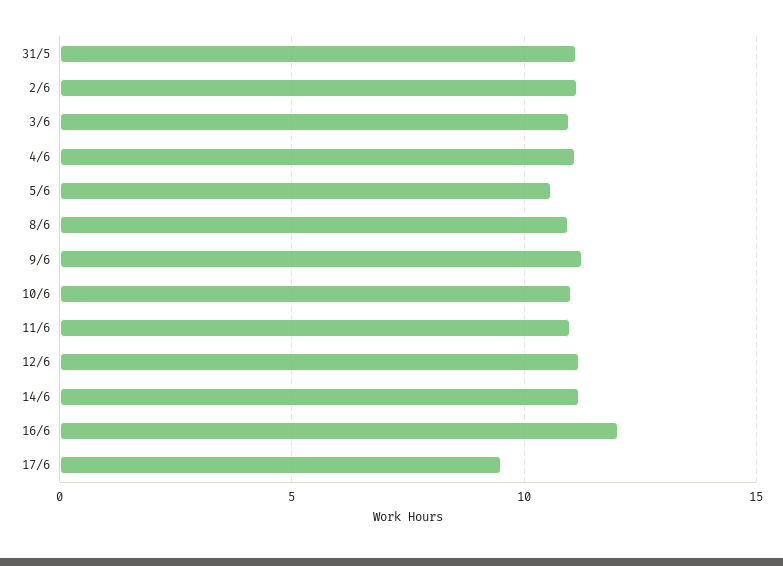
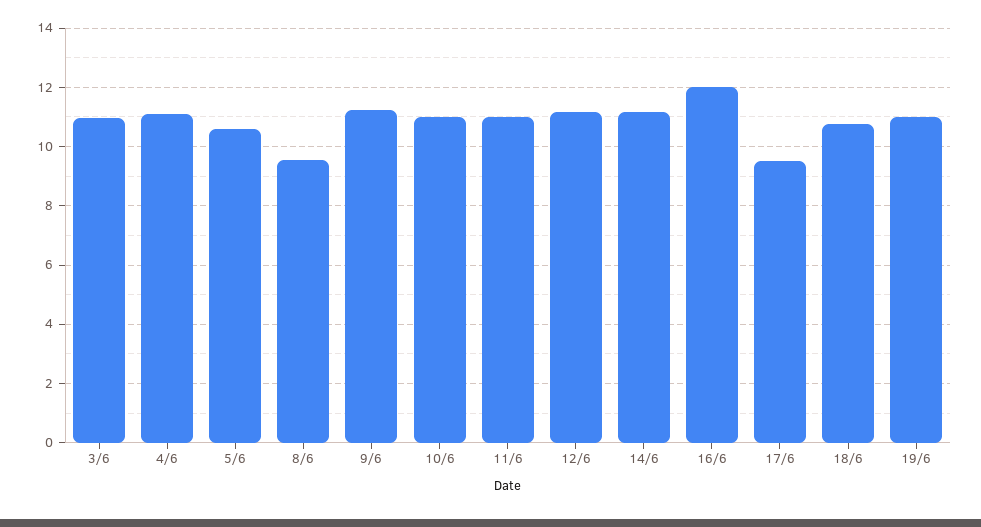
31/5: 11 -> none
2/6: 11 -> none
8/6: 11 -> 9.5
18/6: none -> 10.75
19/6: none -> 11

